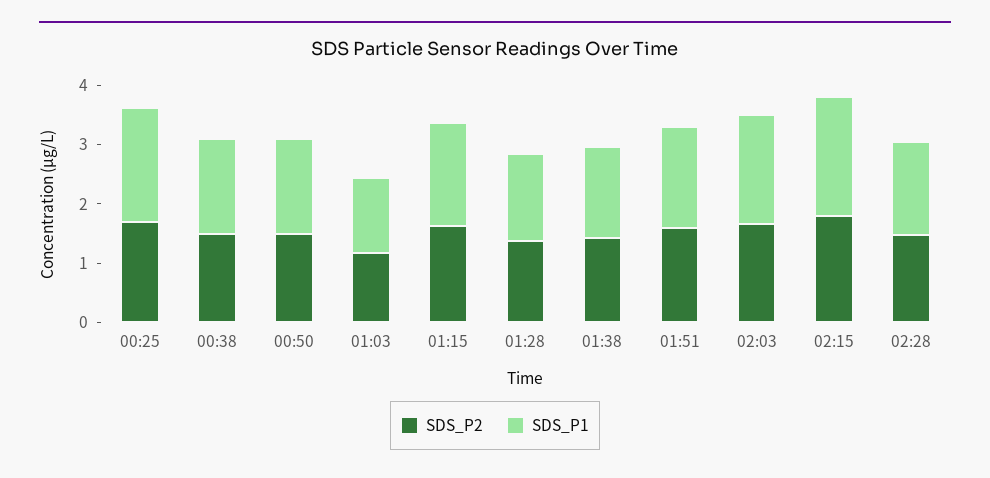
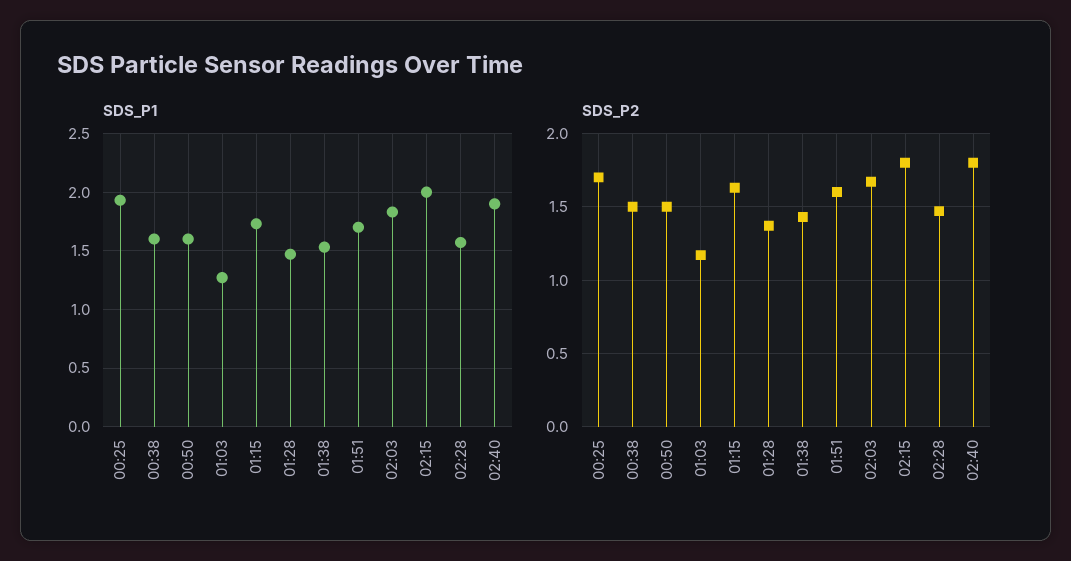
SDS_P1, 02:40: none -> 1.9
SDS_P2, 02:40: none -> 1.8

